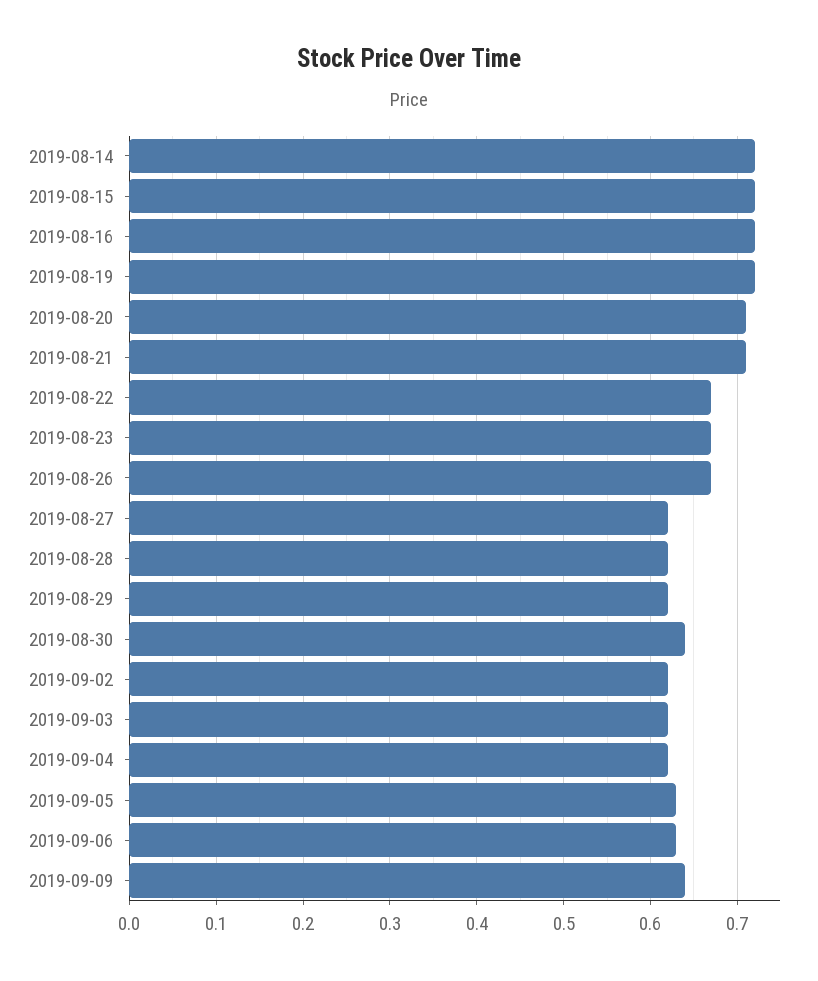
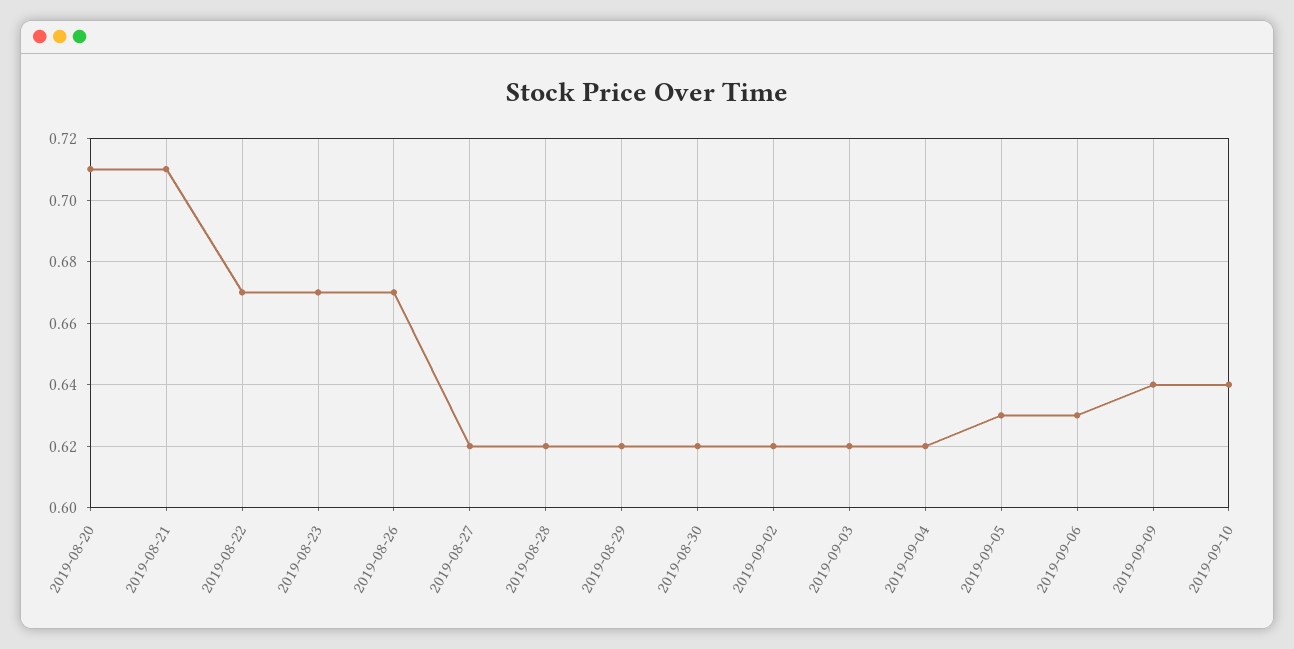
2019-08-14: 0.72 -> none
2019-08-15: 0.72 -> none
2019-08-16: 0.72 -> none
2019-08-19: 0.72 -> none
2019-08-30: 0.64 -> 0.62
2019-09-10: none -> 0.64

